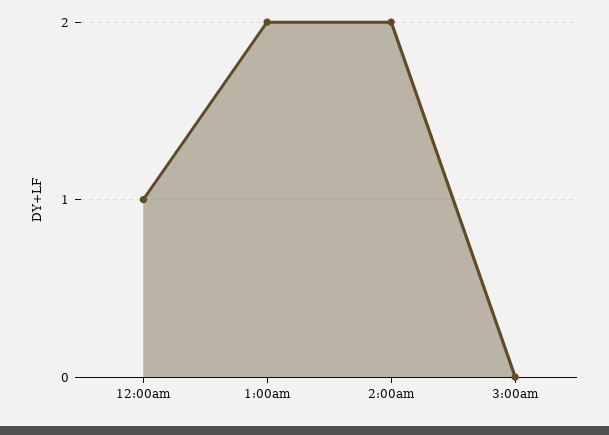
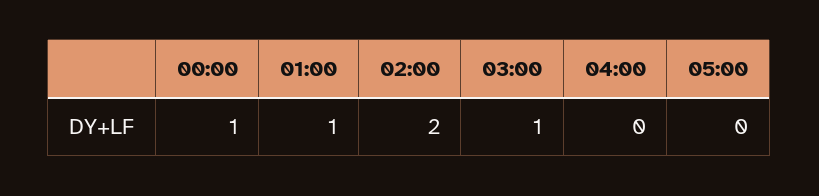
1:00am: 2 -> 1
3:00am: 0 -> 1
04:00: none -> 0
05:00: none -> 0

